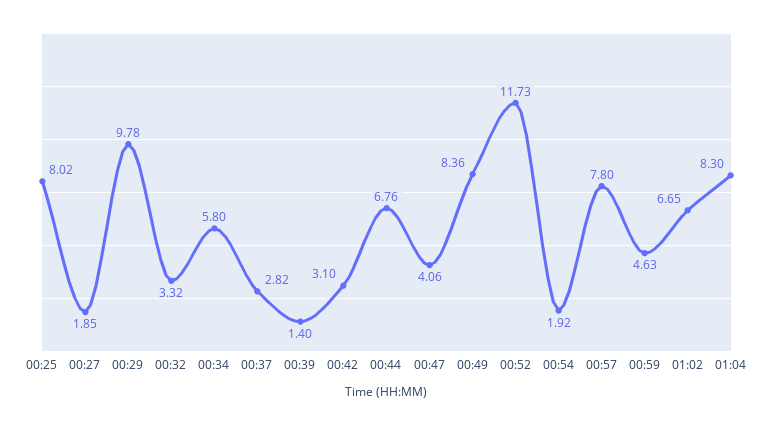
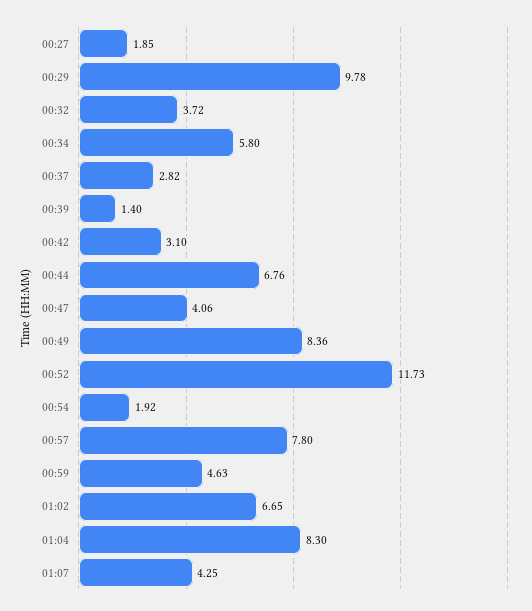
00:25: 8.02 -> none
00:32: 3.32 -> 3.72
01:07: none -> 4.25

